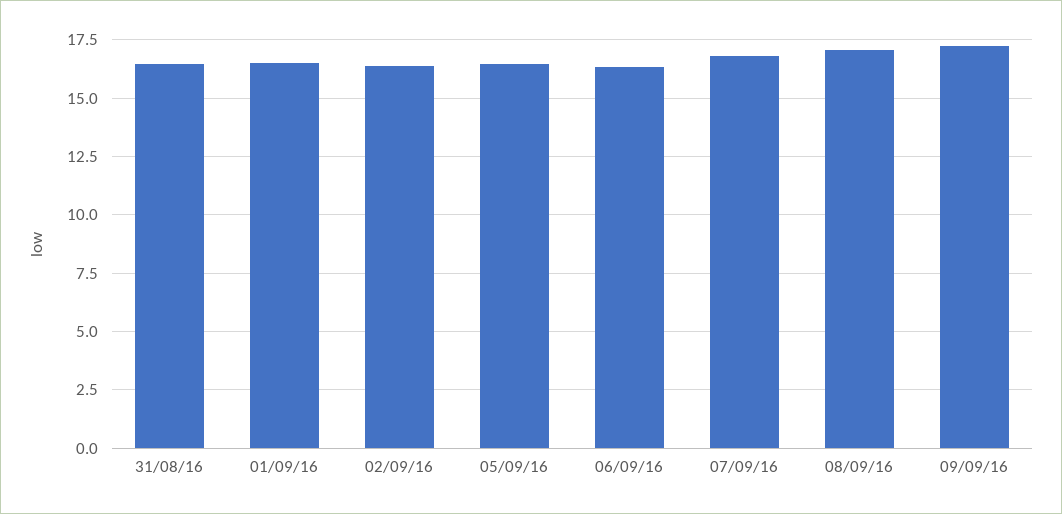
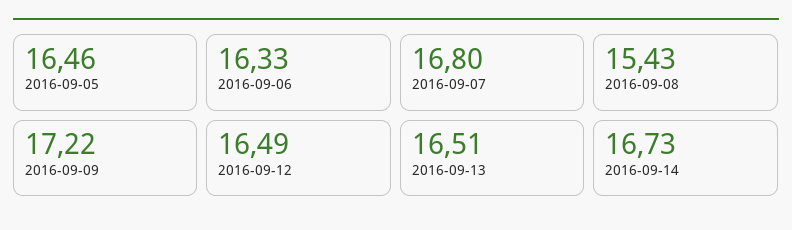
31/08/16: 16.5 -> none
01/09/16: 16.5 -> none
02/09/16: 16.5 -> none
08/09/16: 17 -> 15.43
2016-09-12: none -> 16.49
2016-09-13: none -> 16.51
2016-09-14: none -> 16.73

